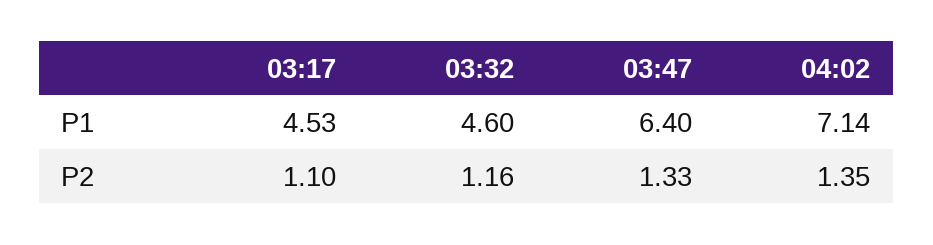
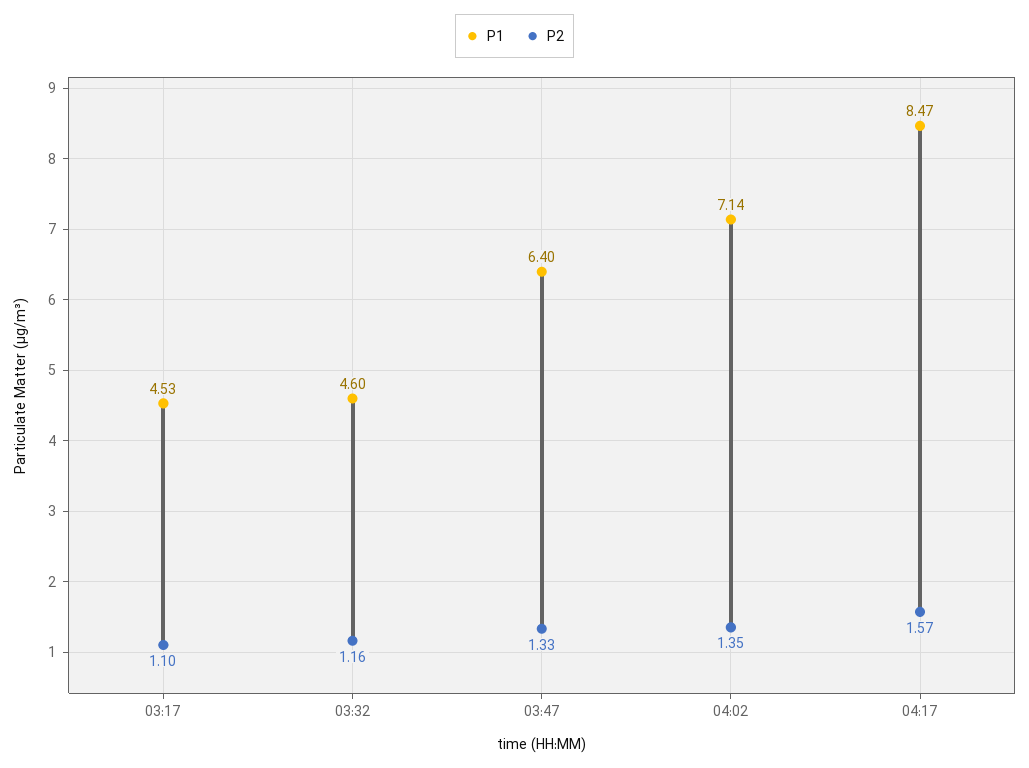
P1, 04:17: none -> 8.47
P2, 04:17: none -> 1.57

